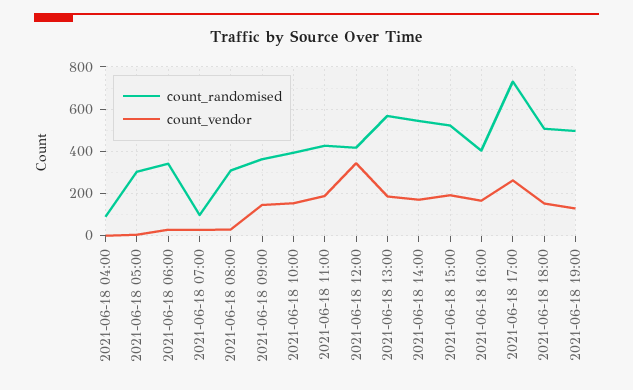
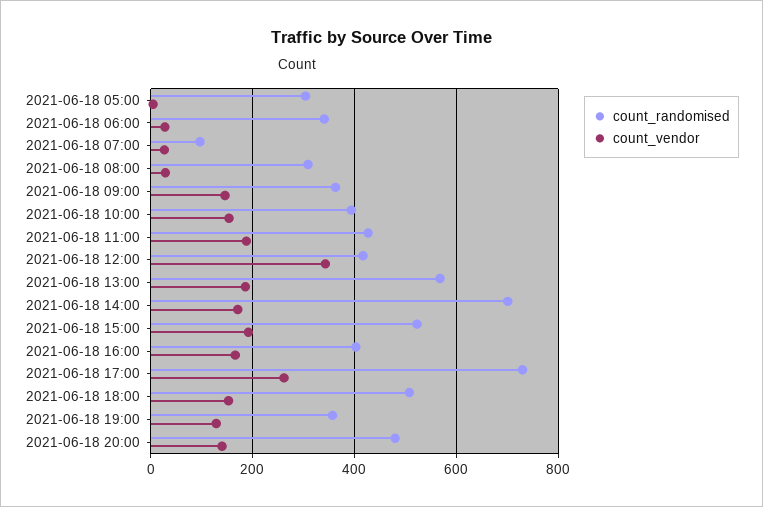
count_randomised, 2021-06-18 04:00: 100 -> none
count_vendor, 2021-06-18 04:00: 0 -> none
count_randomised, 2021-06-18 14:00: 550 -> 700
count_randomised, 2021-06-18 19:00: 500 -> 360
count_randomised, 2021-06-18 20:00: none -> 480
count_vendor, 2021-06-18 20:00: none -> 140

